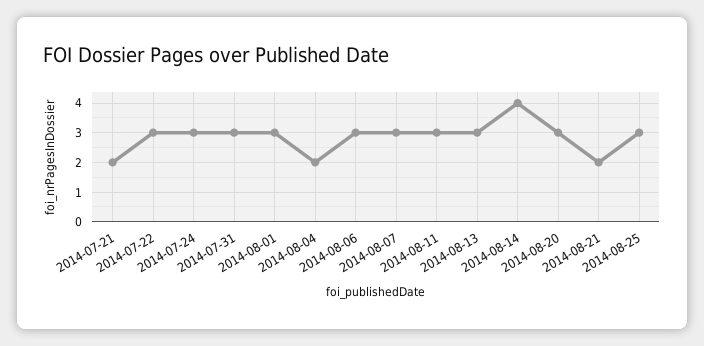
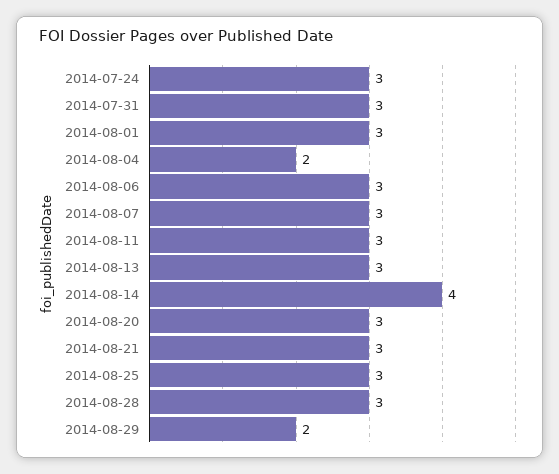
2014-07-21: 2 -> none
2014-07-22: 3 -> none
2014-08-21: 2 -> 3
2014-08-28: none -> 3
2014-08-29: none -> 2

